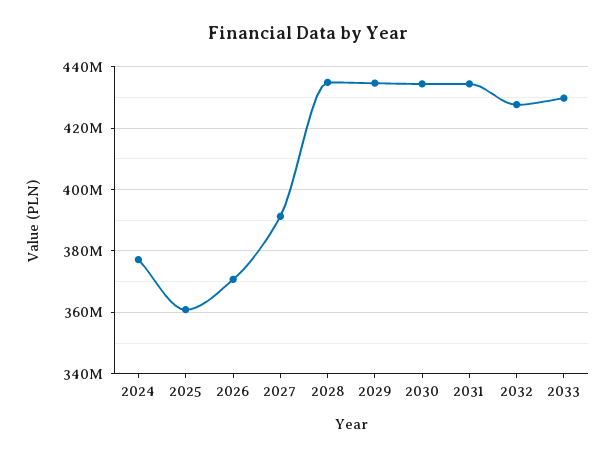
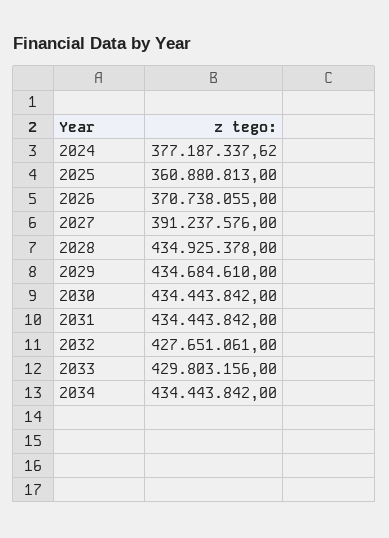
2034: none -> 434443842

